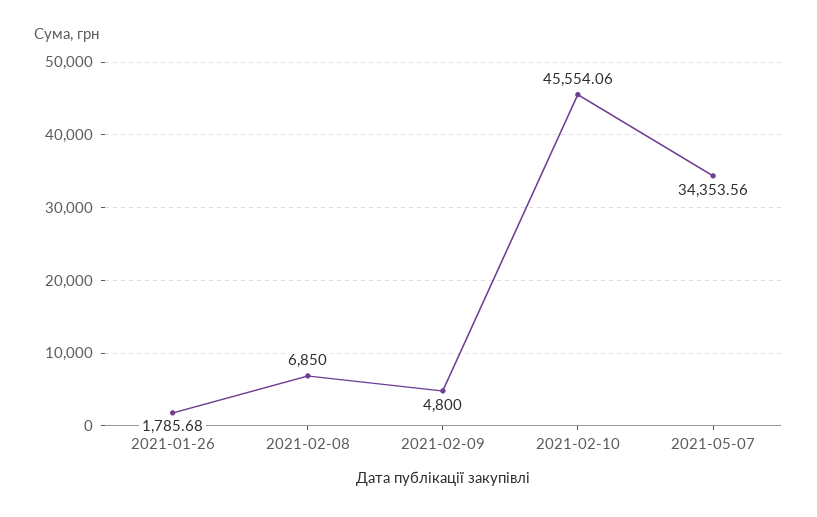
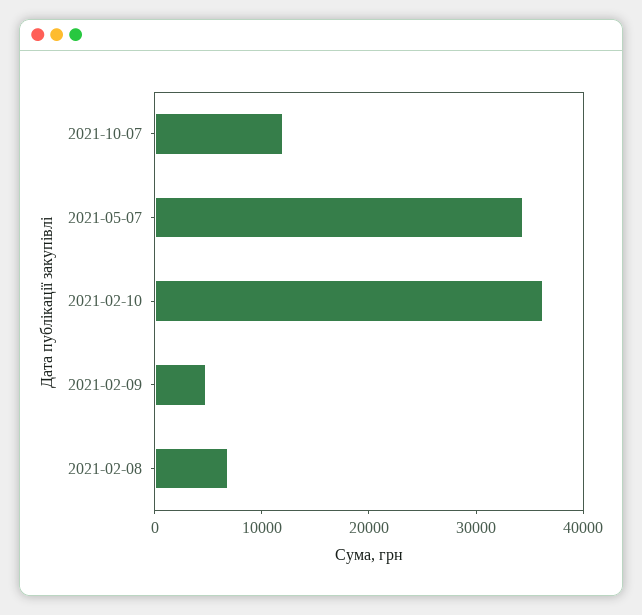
2021-01-26: 1785.68 -> none
2021-02-10: 45554.06 -> 36000
2021-10-07: none -> 12000

